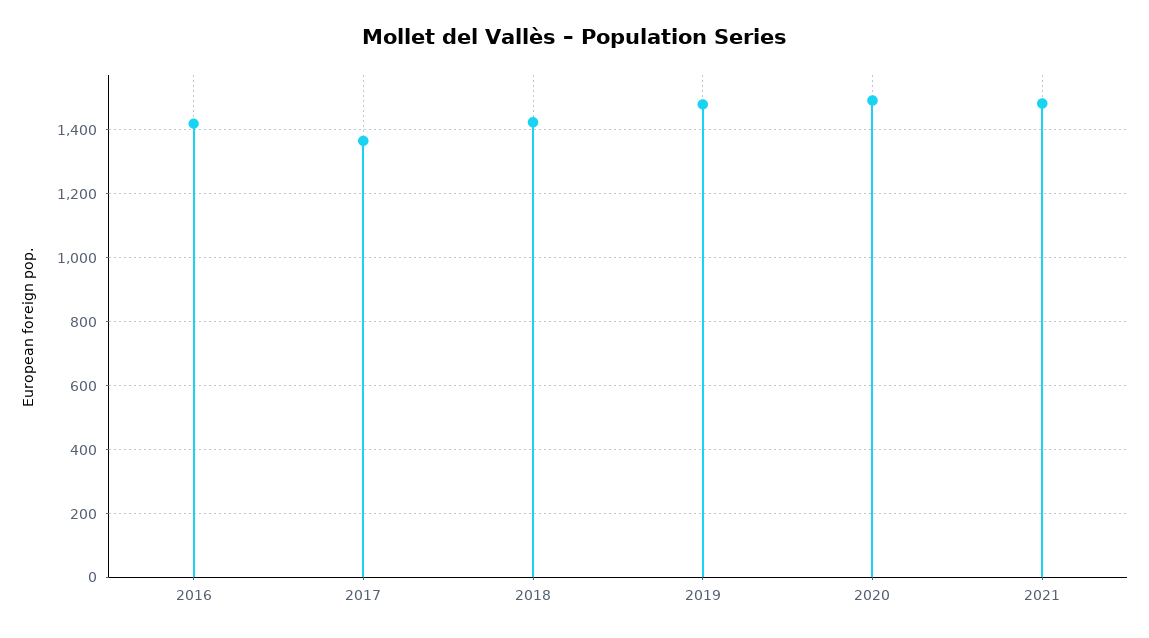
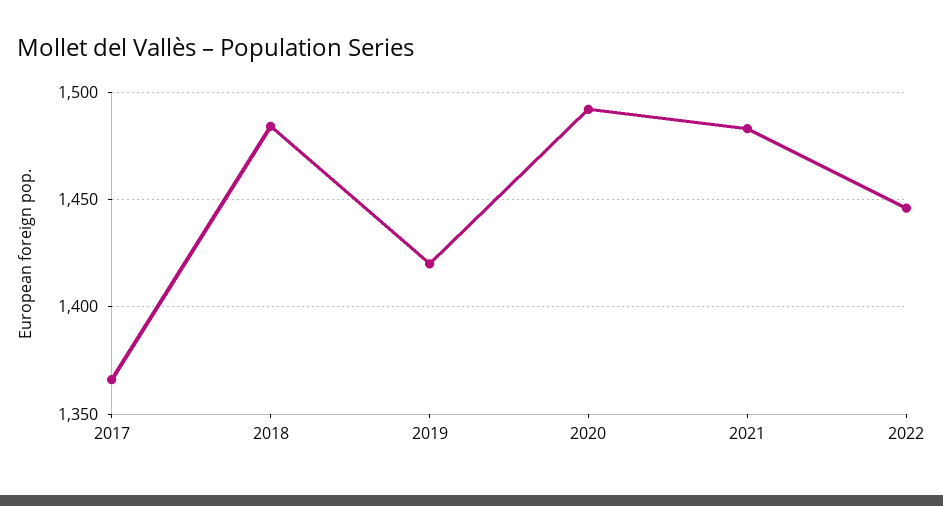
2016: 1420 -> none
2018: 1420 -> 1485
2019: 1480 -> 1420
2022: none -> 1445

